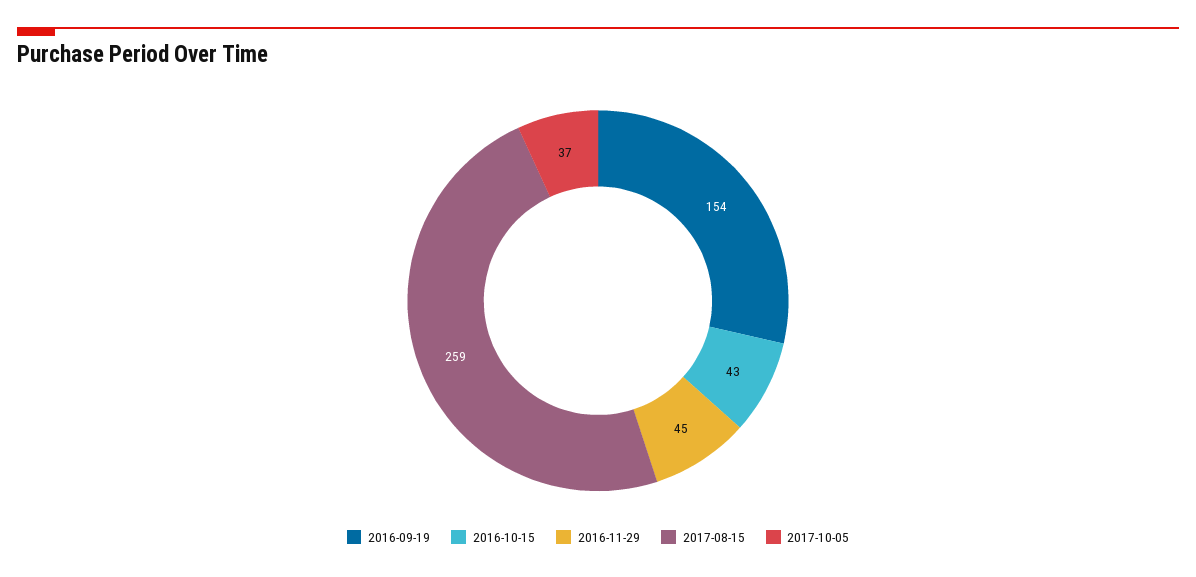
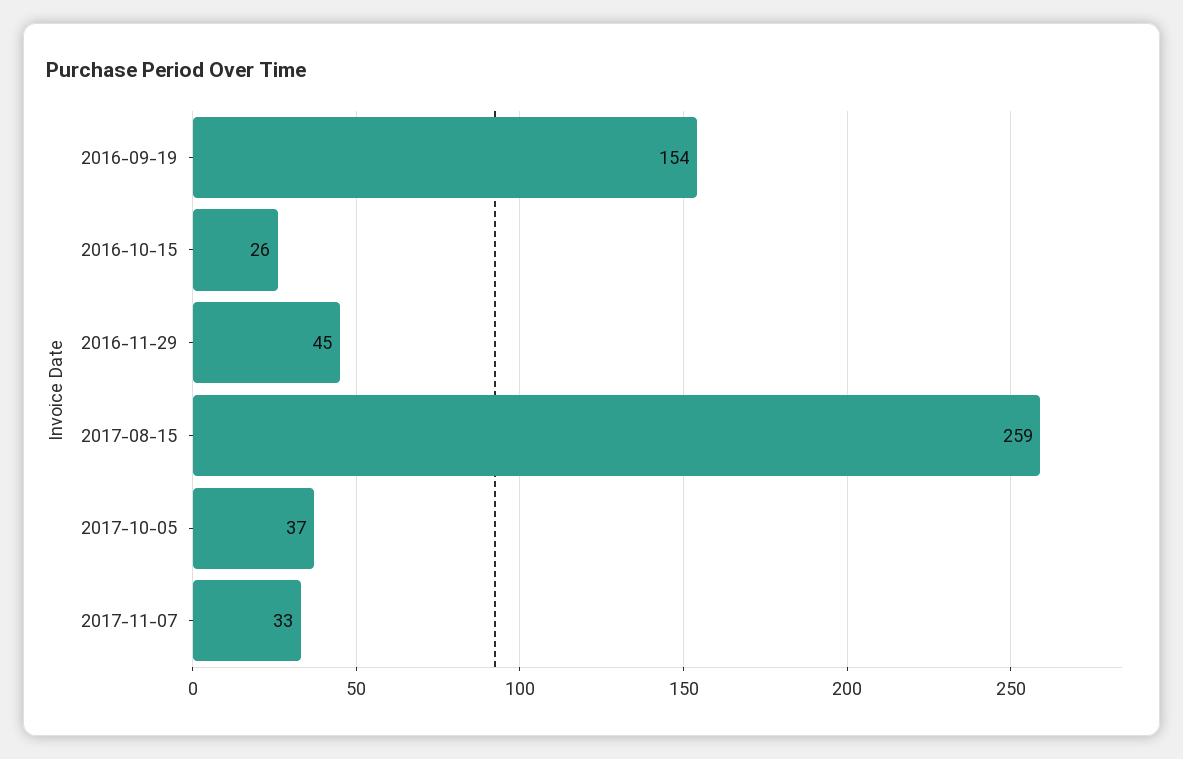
2016-10-15: 43 -> 26
2017-11-07: none -> 33

